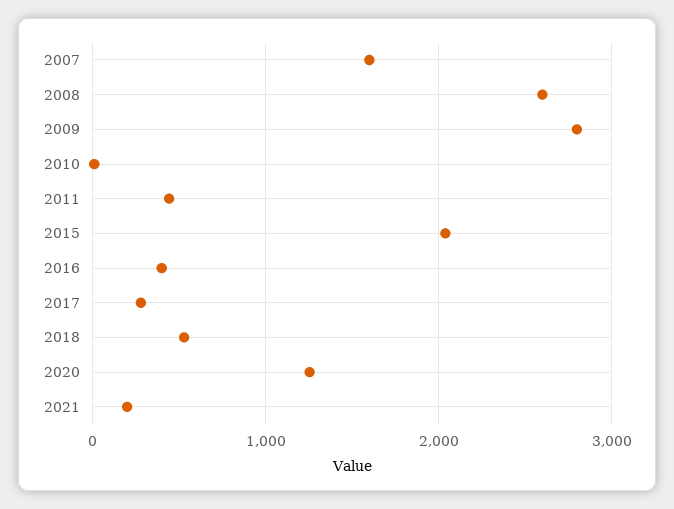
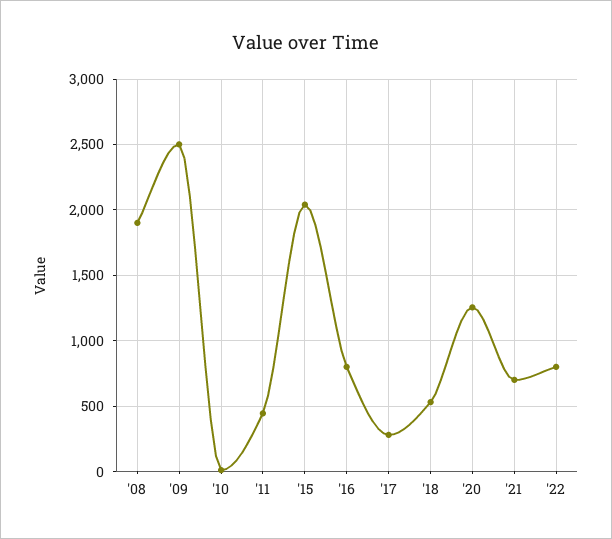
2007: 1600 -> none
2008: 2600 -> 1900
2009: 2800 -> 2500
2016: 400 -> 800
2021: 200 -> 700
'22: none -> 800

